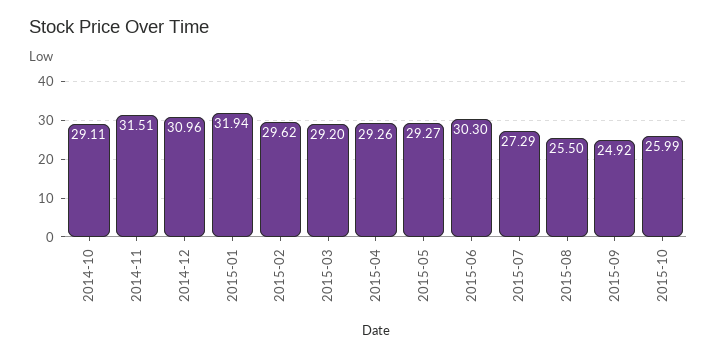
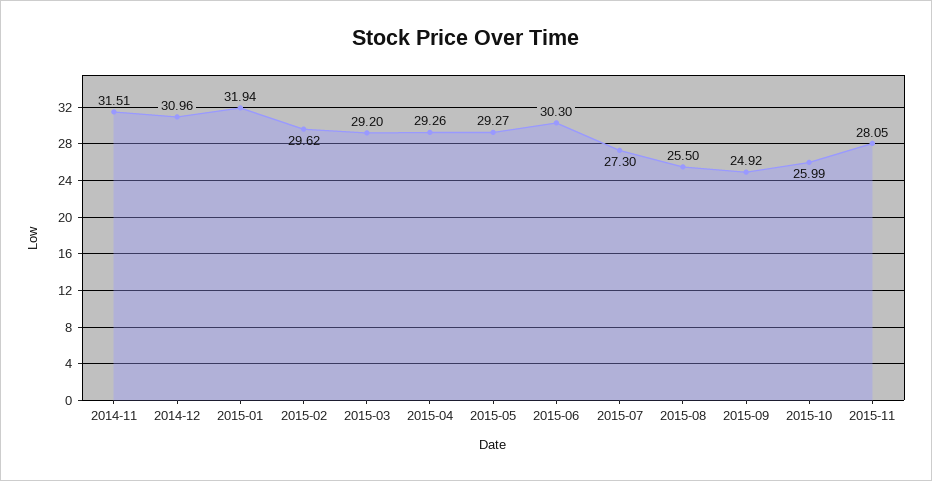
2014-10: 29.11 -> none
2015-07: 27.29 -> 27.3
2015-11: none -> 28.05

